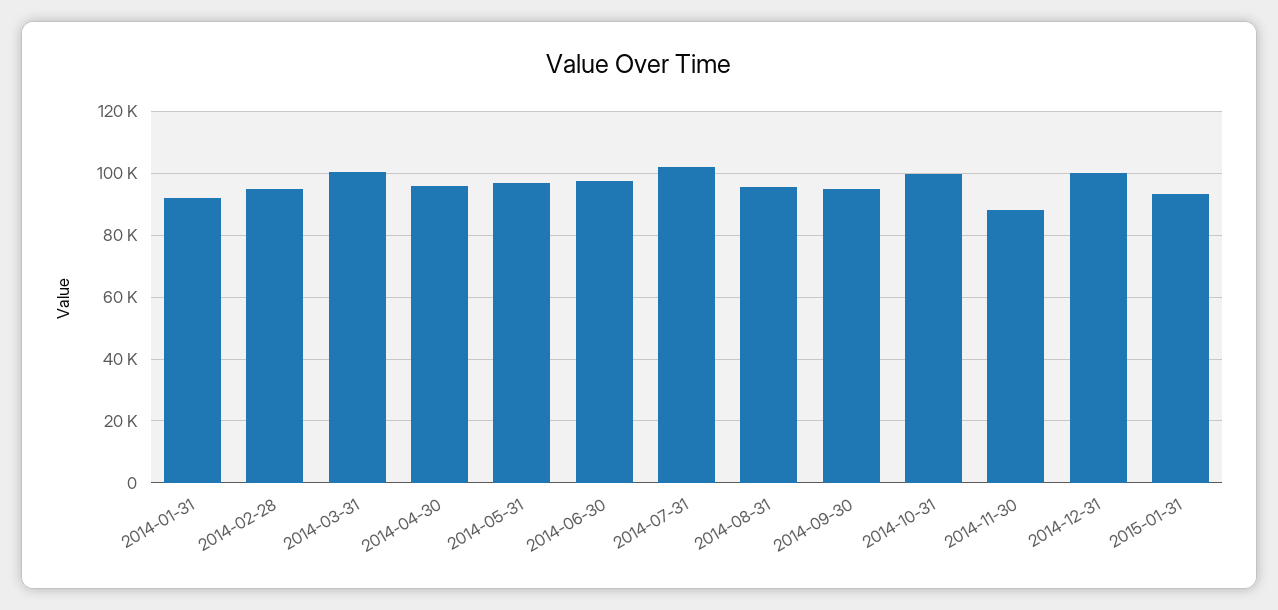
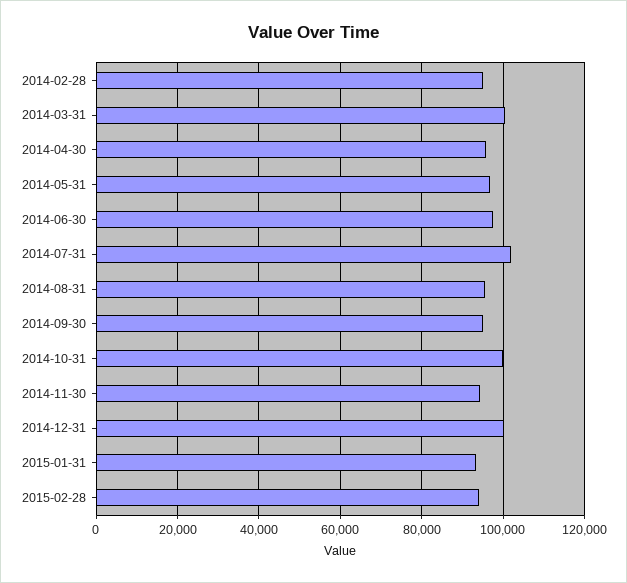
2014-01-31: 92000 -> none
2014-11-30: 88000 -> 94000
2015-02-28: none -> 94000

